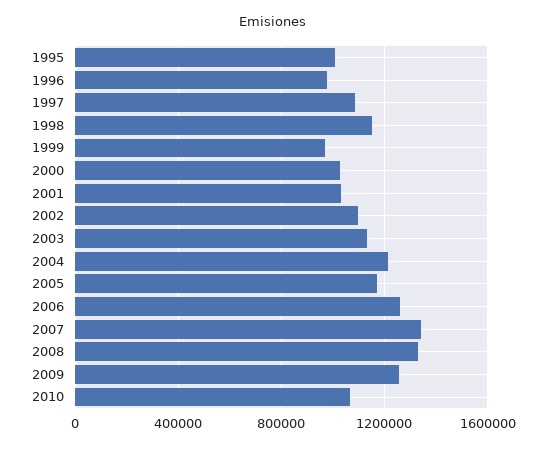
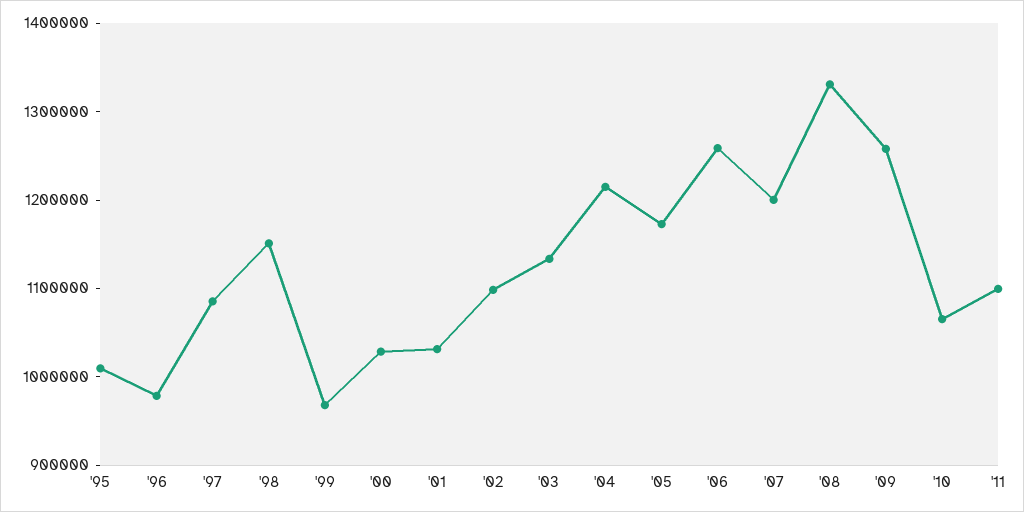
2007: 1350000 -> 1200000
'11: none -> 1100000

